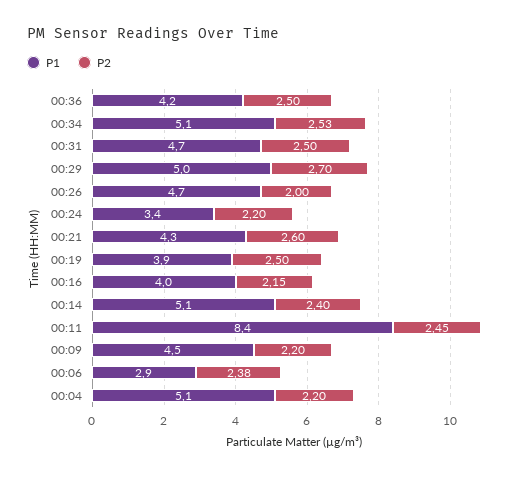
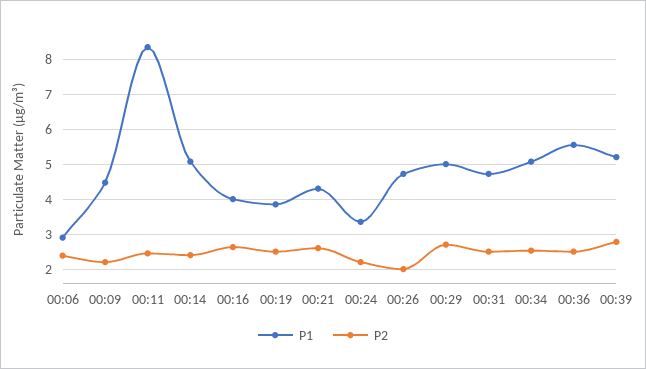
P1, 00:36: 4.2 -> 5.6
P2, 00:16: 2.15 -> 2.6
P1, 00:04: 5.1 -> none
P2, 00:04: 2.2 -> none
P1, 00:39: none -> 5.2
P2, 00:39: none -> 2.8

